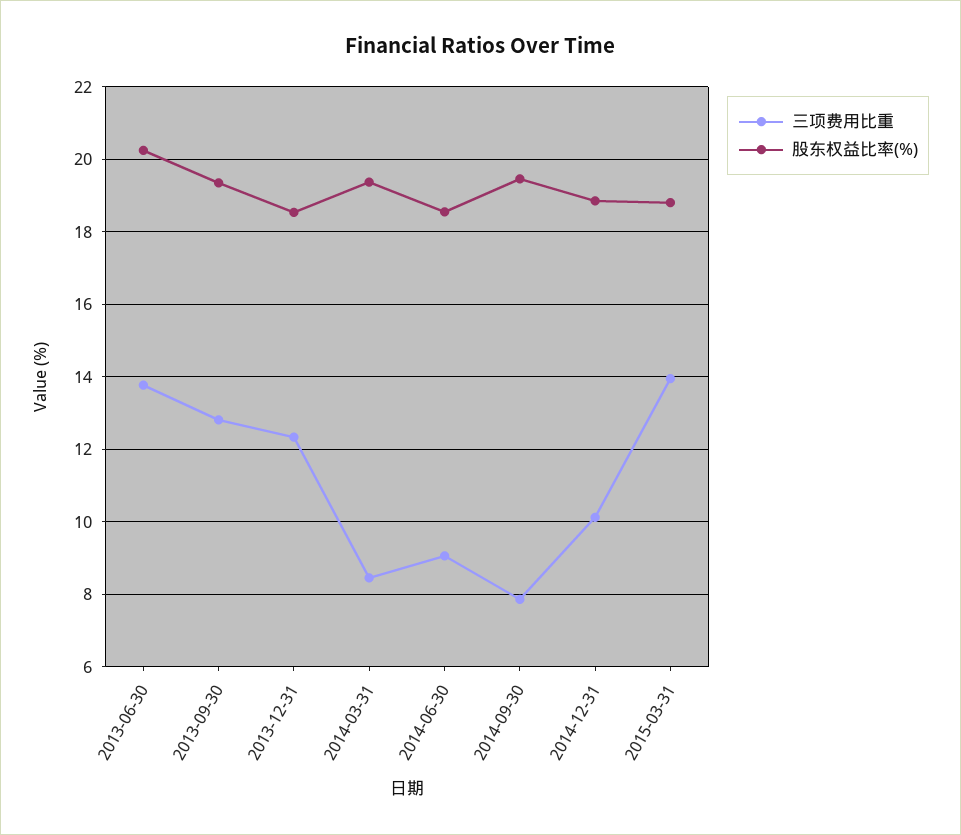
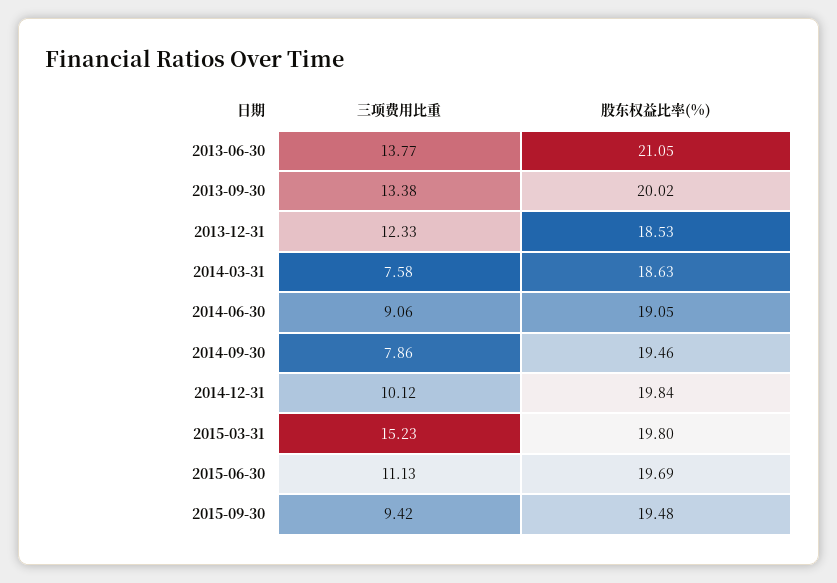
股东权益比率(%), 2013-06-30: 20.2 -> 21.05
三项费用比重, 2013-09-30: 12.8 -> 13.38
股东权益比率(%), 2013-09-30: 19.4 -> 20.02
三项费用比重, 2014-03-31: 8.4 -> 7.58
股东权益比率(%), 2014-03-31: 19.4 -> 18.63
股东权益比率(%), 2014-06-30: 18.6 -> 19.05
股东权益比率(%), 2014-12-31: 18.8 -> 19.84
三项费用比重, 2015-03-31: 14 -> 15.23
股东权益比率(%), 2015-03-31: 18.8 -> 19.8
三项费用比重, 2015-06-30: none -> 11.13
股东权益比率(%), 2015-06-30: none -> 19.69
三项费用比重, 2015-09-30: none -> 9.42
股东权益比率(%), 2015-09-30: none -> 19.48

